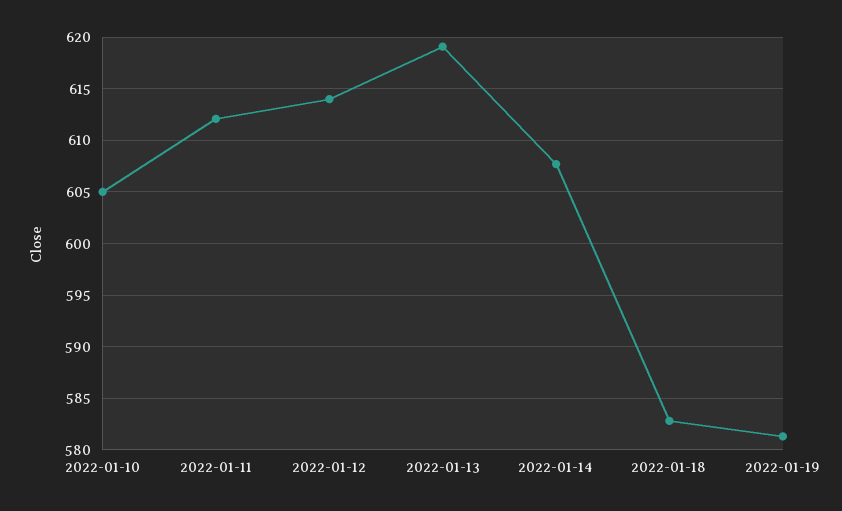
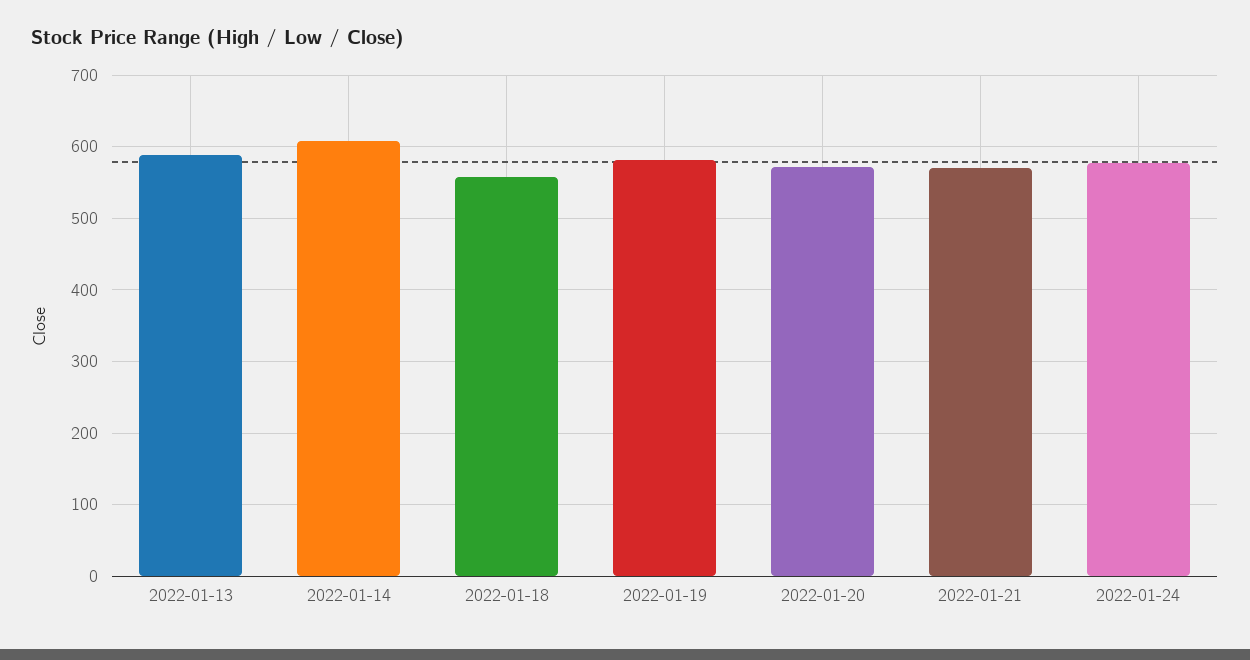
2022-01-10: 605 -> none
2022-01-11: 612 -> none
2022-01-12: 614 -> none
2022-01-13: 619 -> 590
2022-01-18: 583 -> 560
2022-01-20: none -> 570
2022-01-21: none -> 570
2022-01-24: none -> 580

